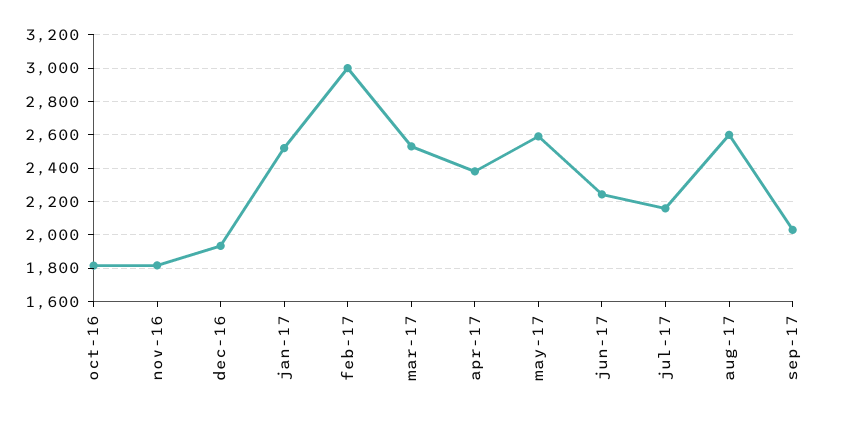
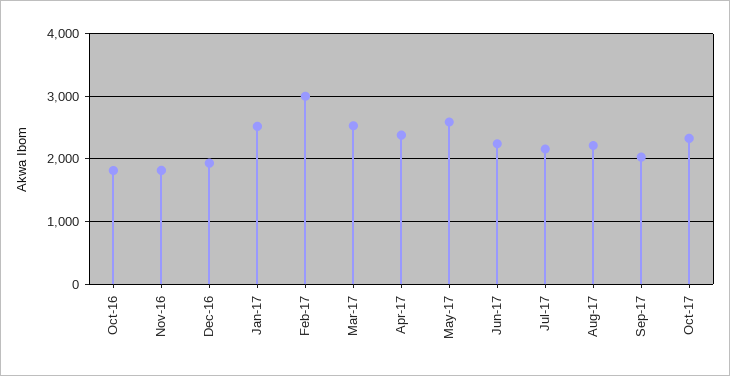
aug-17: 2600 -> 2200
Oct-17: none -> 2300

